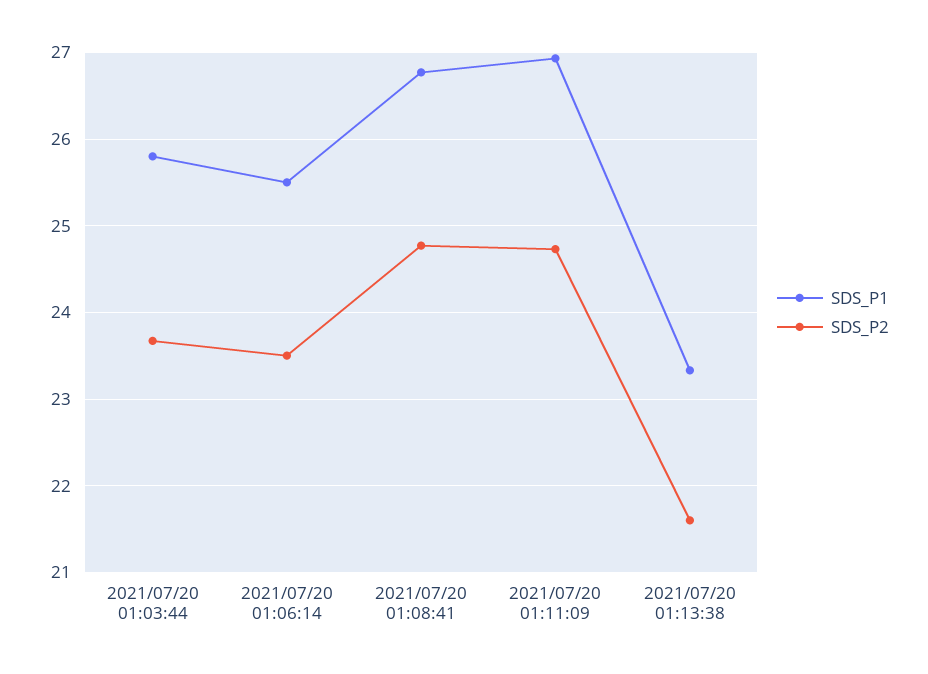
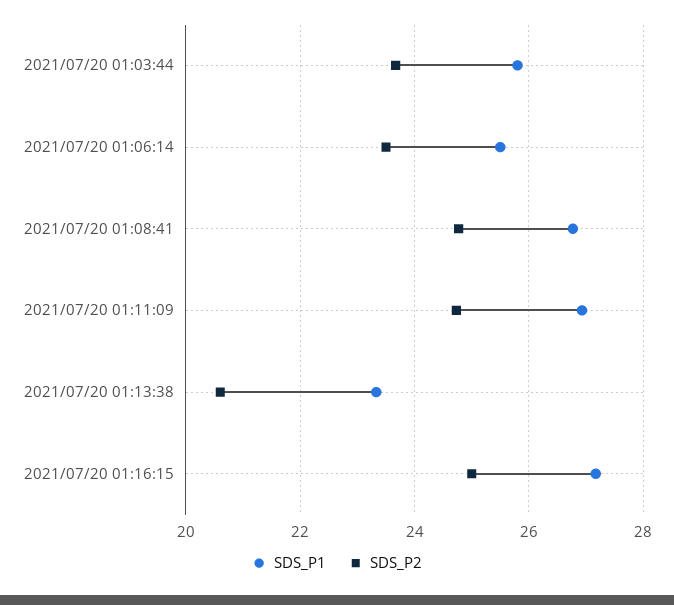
SDS_P2, 2021/07/20 01:13:38: 21.6 -> 20.6
SDS_P1, 2021/07/20 01:16:15: none -> 27.2
SDS_P2, 2021/07/20 01:16:15: none -> 25

